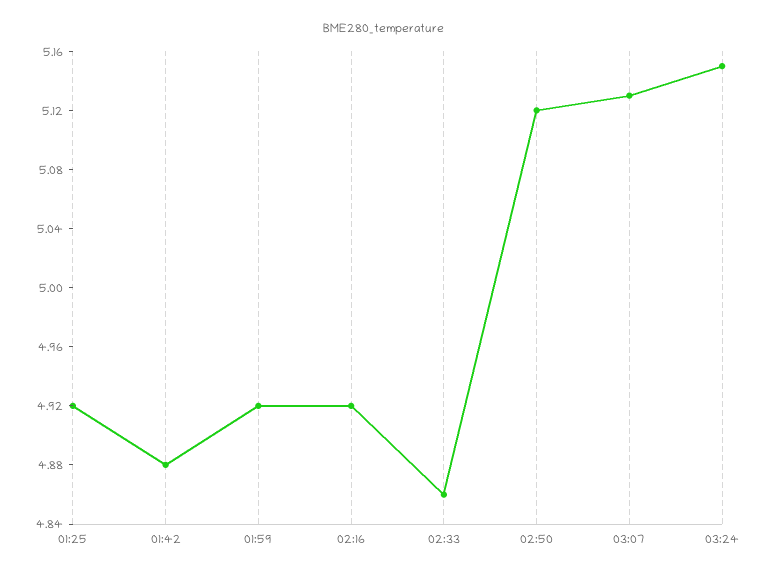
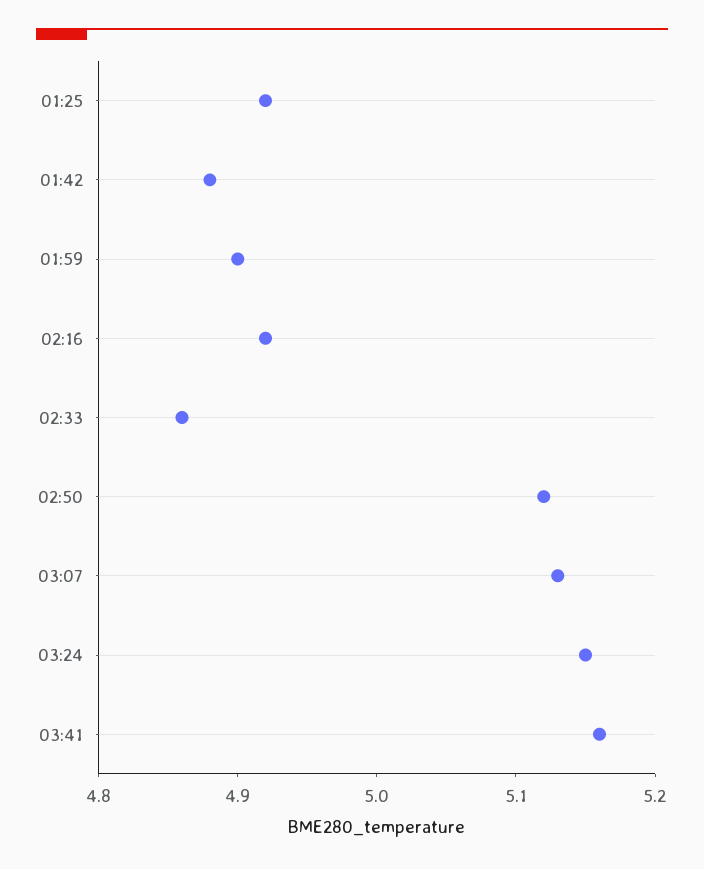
01:59: 4.92 -> 4.9
03:41: none -> 5.16

